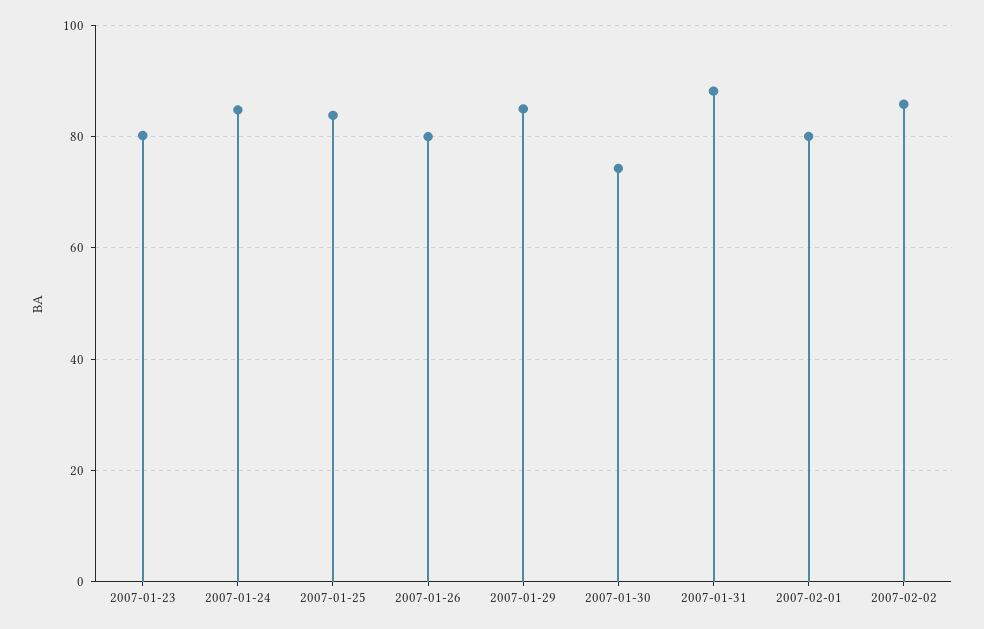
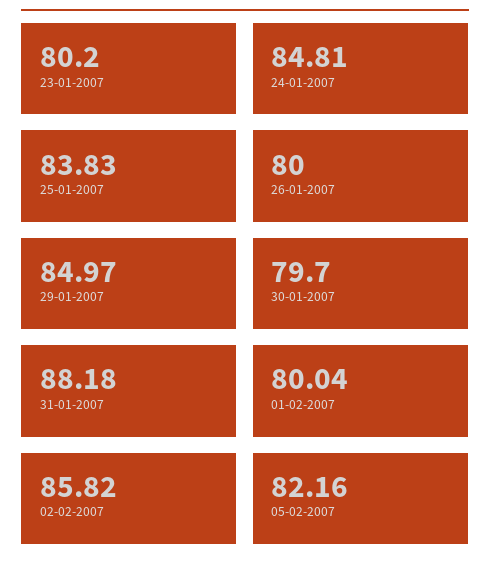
2007-01-30: 74 -> 79.7
05-02-2007: none -> 82.16

